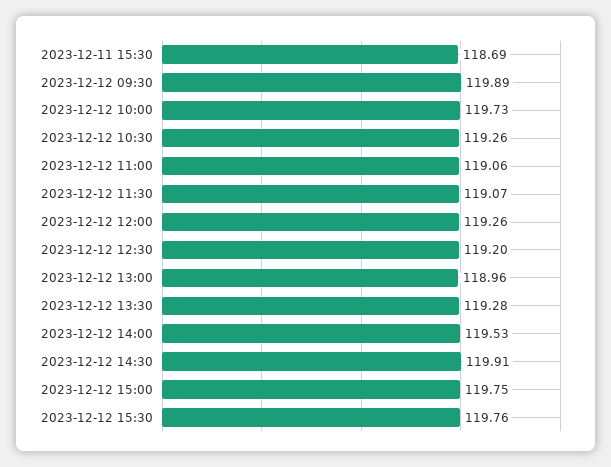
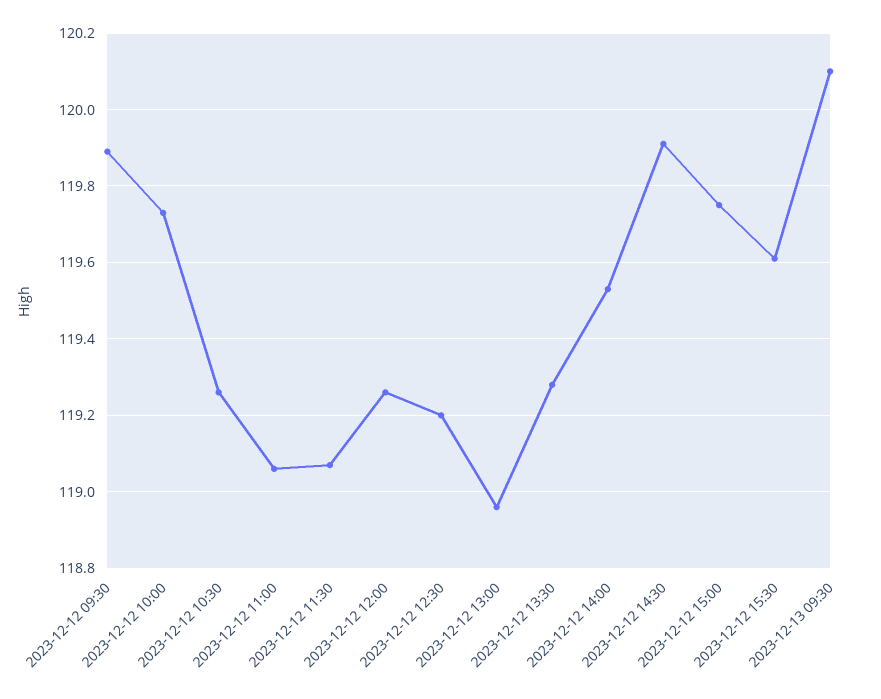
2023-12-11 15:30: 118.69 -> none
2023-12-12 15:30: 119.76 -> 119.6
2023-12-13 09:30: none -> 120.1

